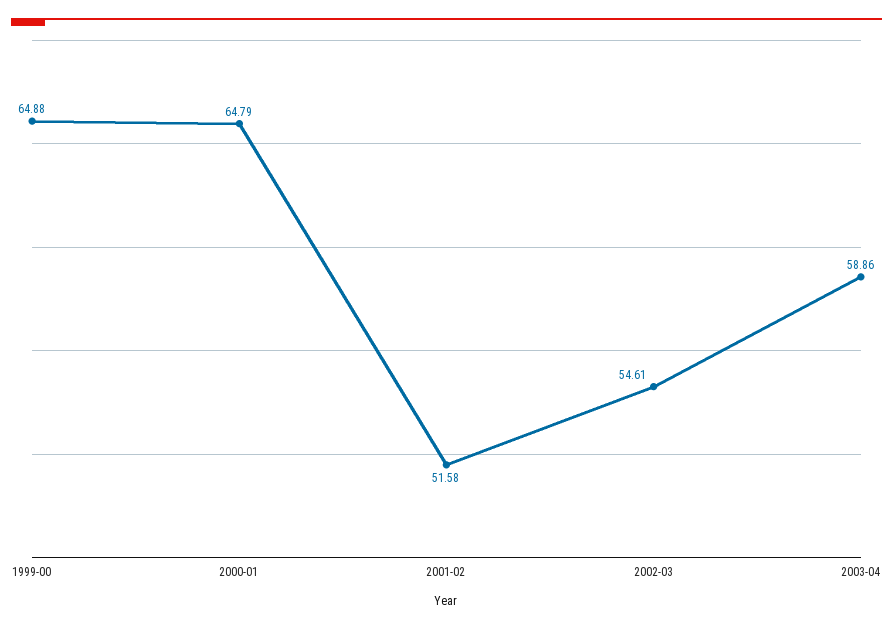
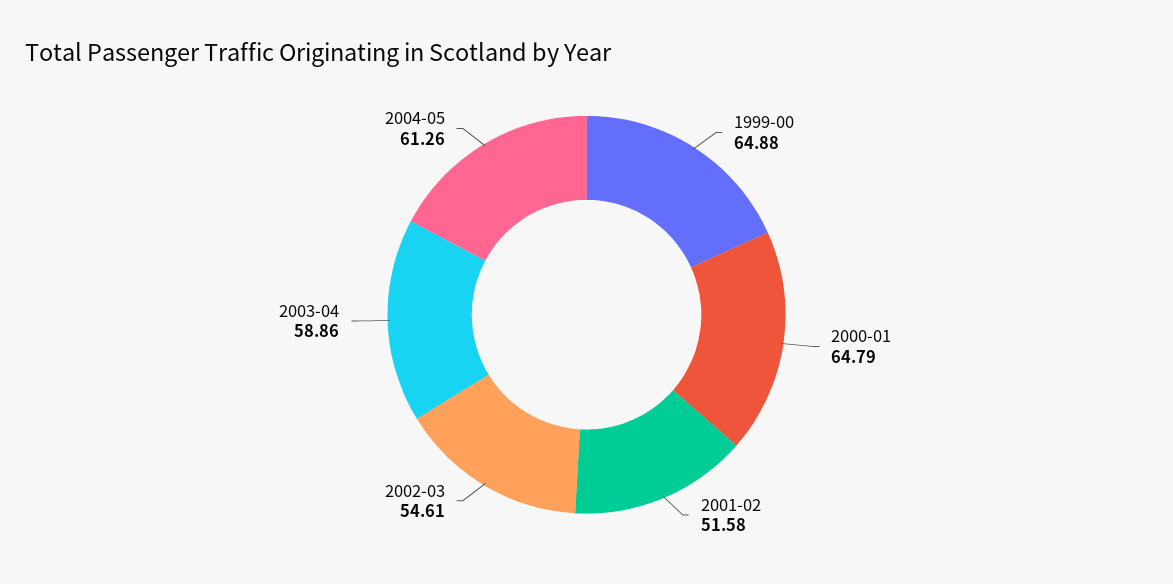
2004-05: none -> 61.26

